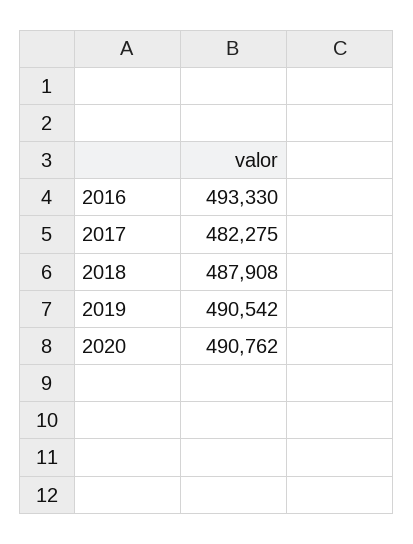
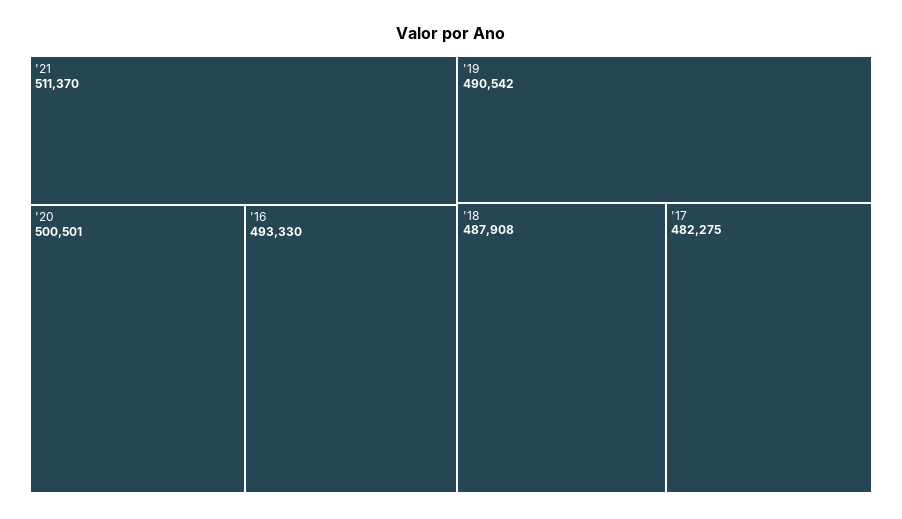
2020: 490762 -> 500501
'21: none -> 511370

